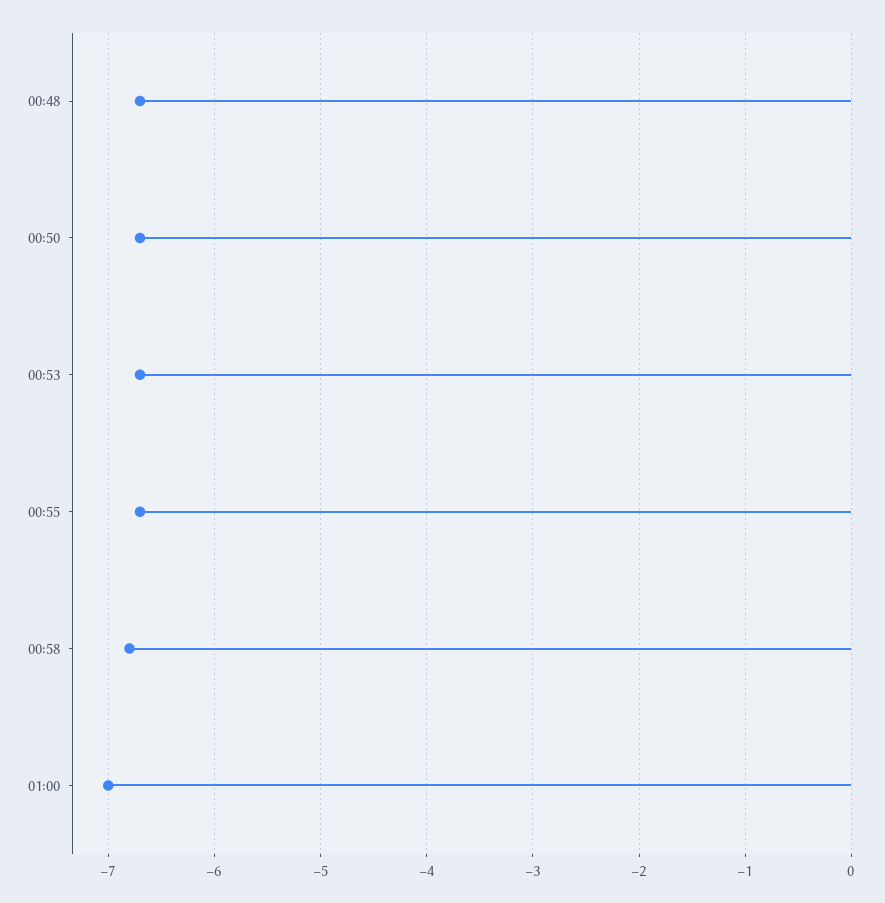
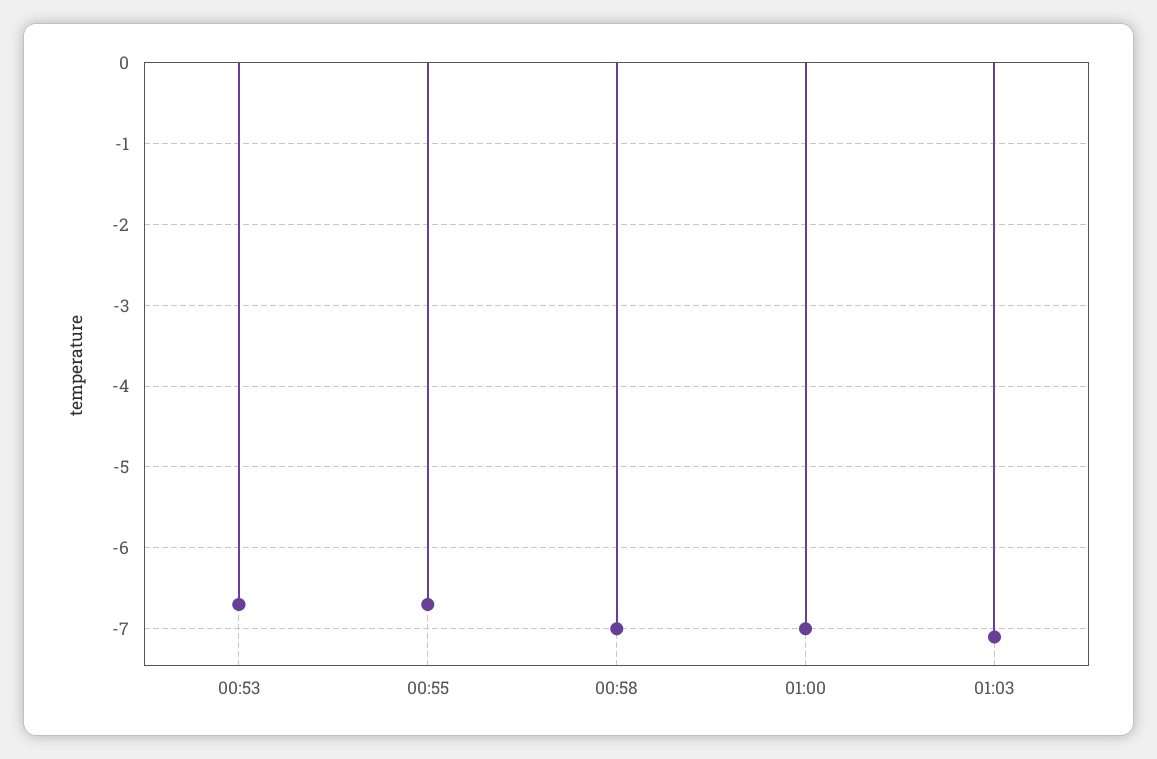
00:48: -6.7 -> none
00:50: -6.7 -> none
00:58: -6.8 -> -7
01:03: none -> -7.1

